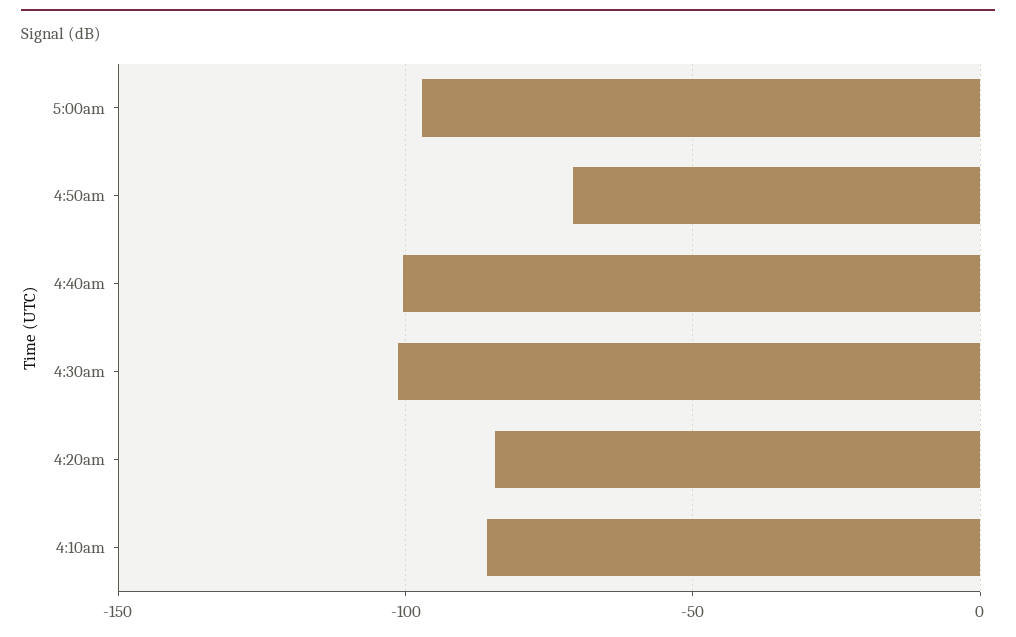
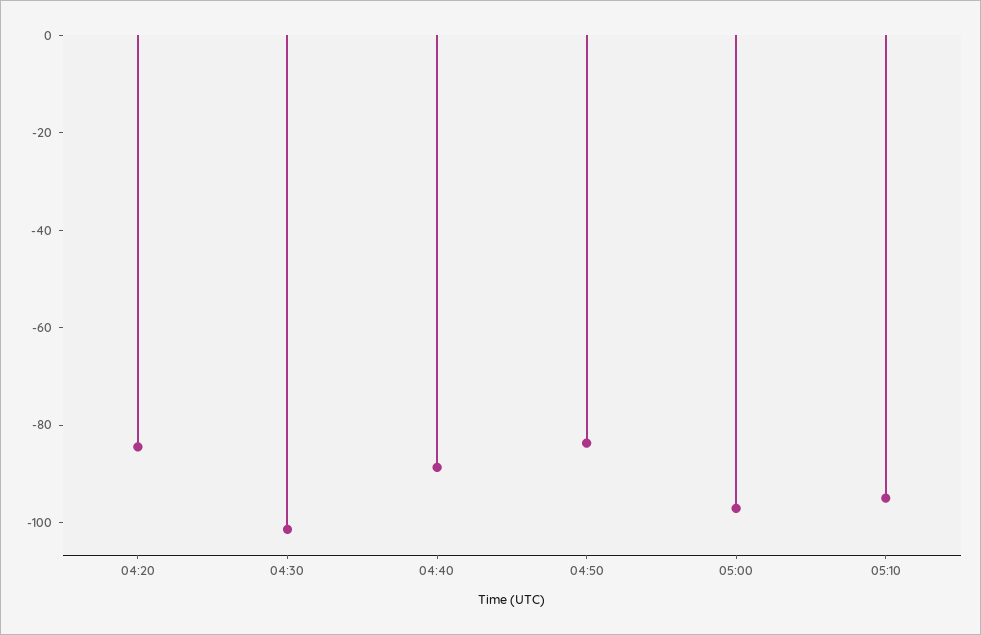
4:50am: -70 -> -85
4:40am: -100 -> -90
4:10am: -85 -> none
05:10: none -> -95

